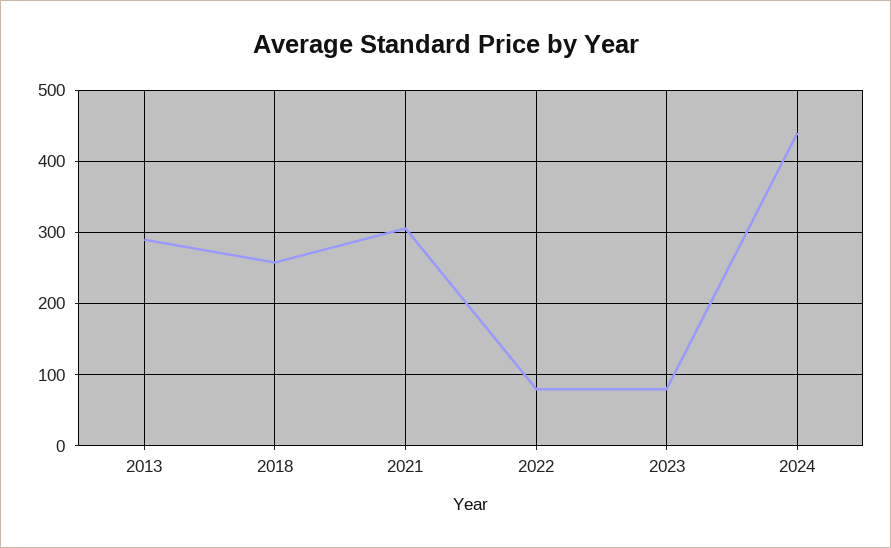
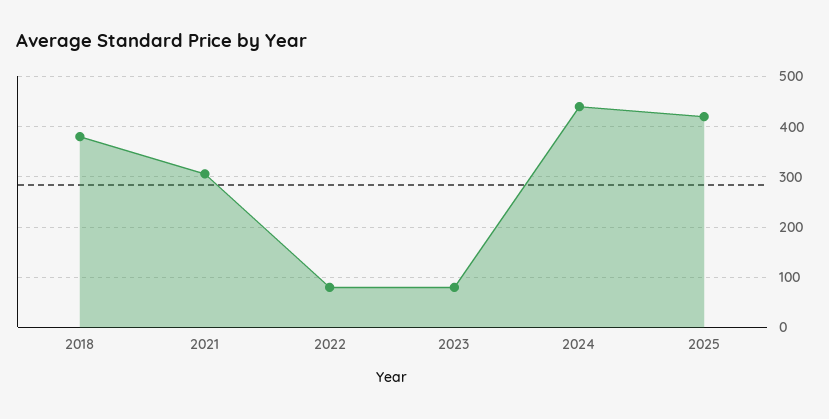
2013: 290 -> none
2018: 260 -> 380
2025: none -> 420

